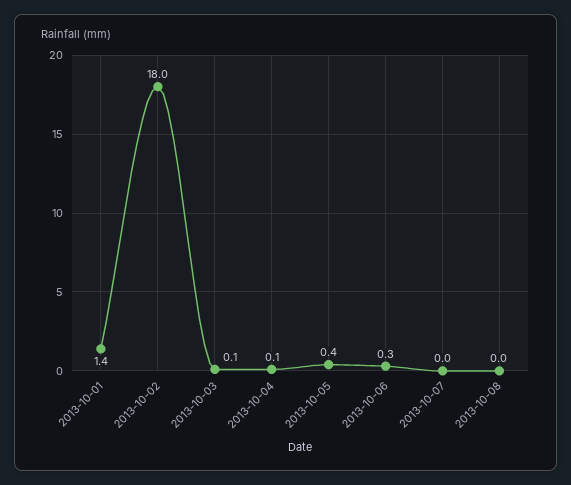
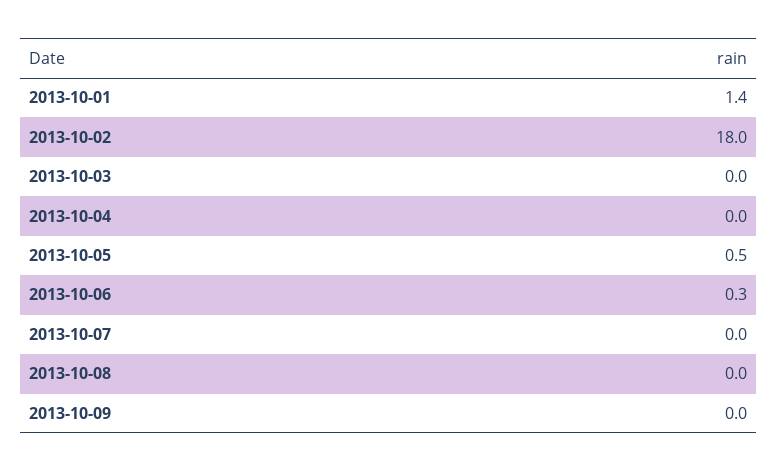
2013-10-03: 0.1 -> 0
2013-10-04: 0.1 -> 0
2013-10-05: 0.4 -> 0.5
2013-10-09: none -> 0

